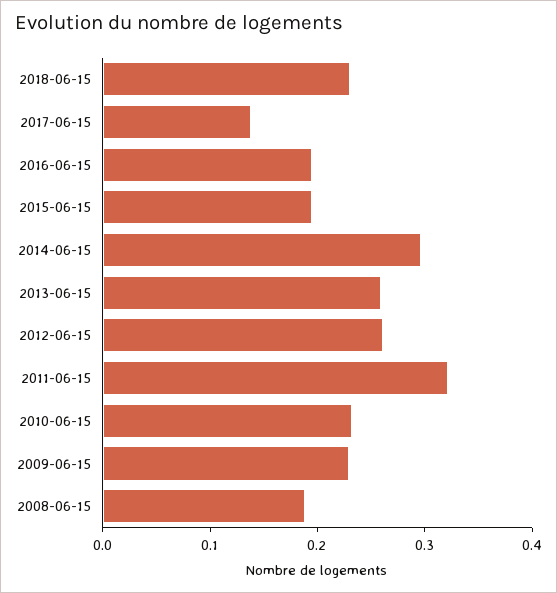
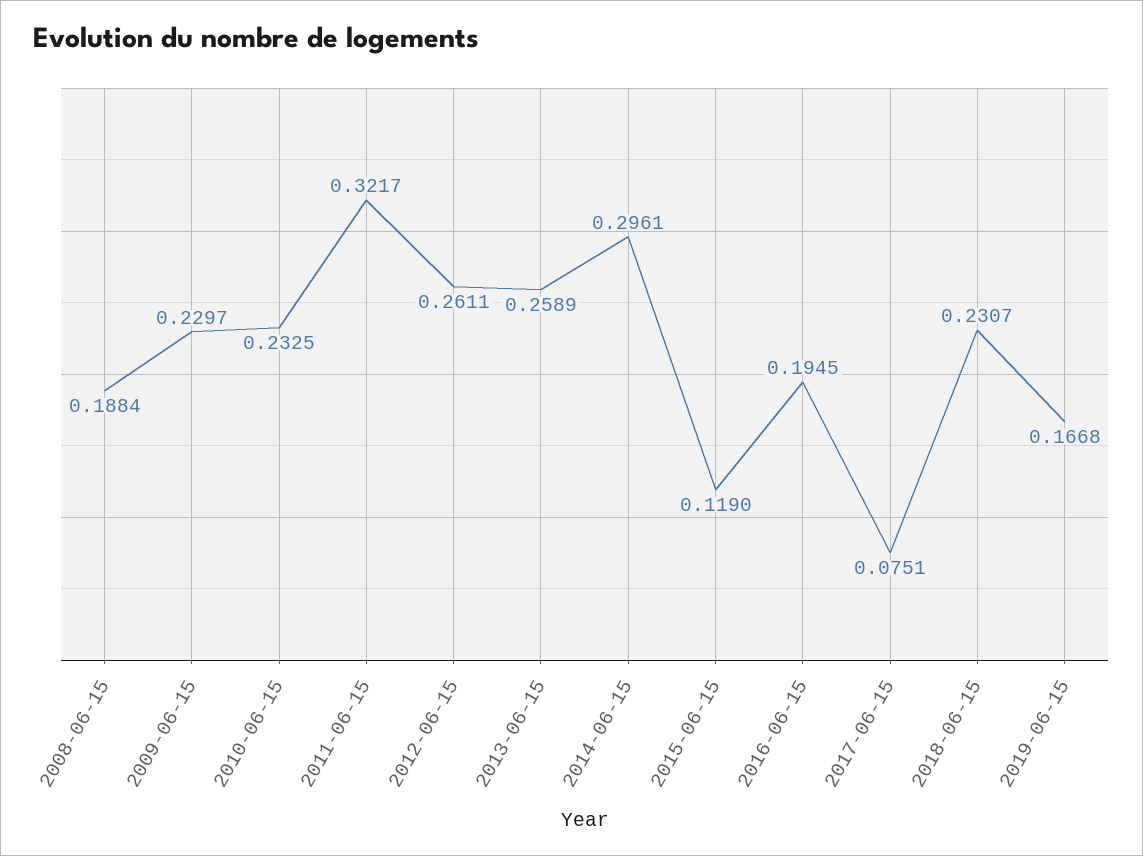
2017-06-15: 0.14 -> 0.0751
2015-06-15: 0.2 -> 0.119
2019-06-15: none -> 0.1668

